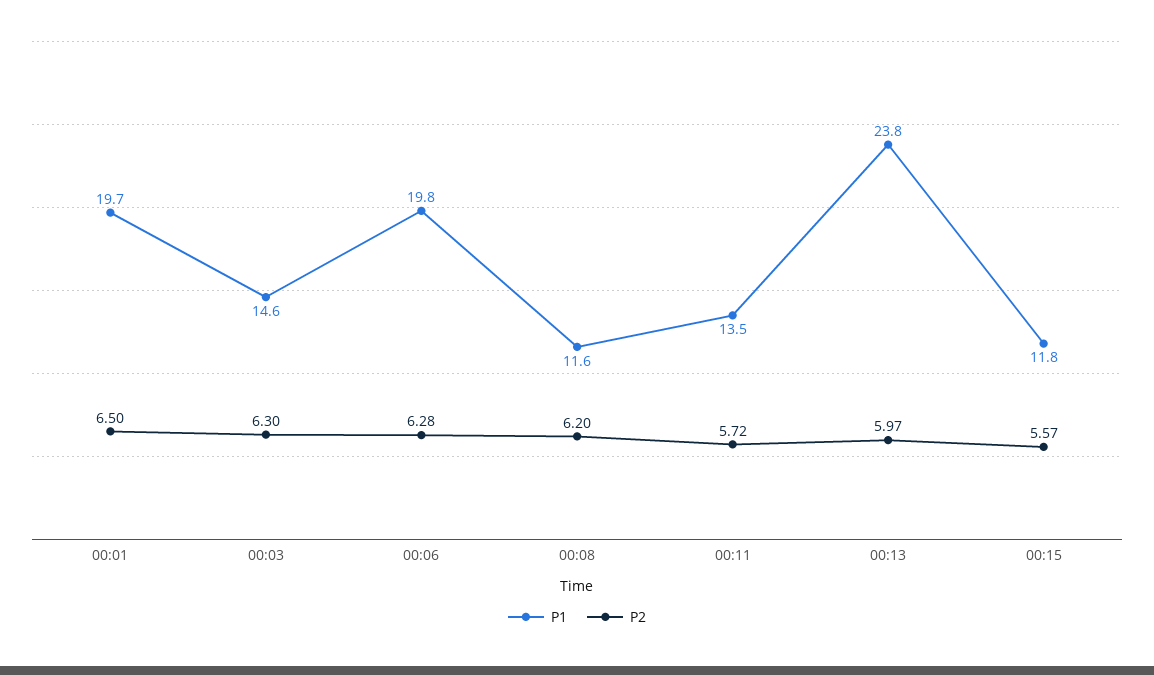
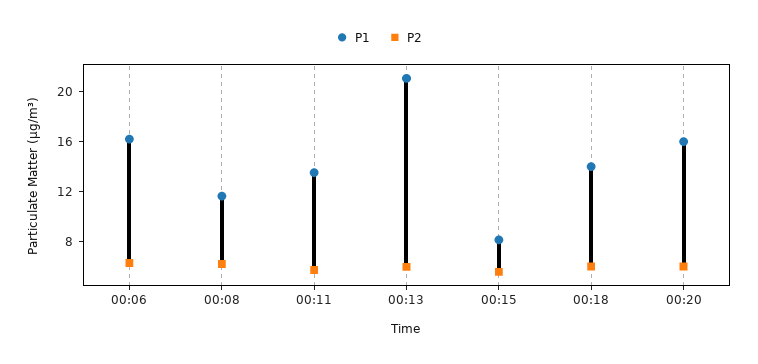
P1, 00:01: 19.7 -> none
P2, 00:01: 6.5 -> none
P1, 00:03: 14.6 -> none
P2, 00:03: 6.3 -> none
P1, 00:06: 19.8 -> 16
P1, 00:13: 23.8 -> 21
P1, 00:15: 11.8 -> 8
P1, 00:18: none -> 14
P2, 00:18: none -> 6
P1, 00:20: none -> 16
P2, 00:20: none -> 6

